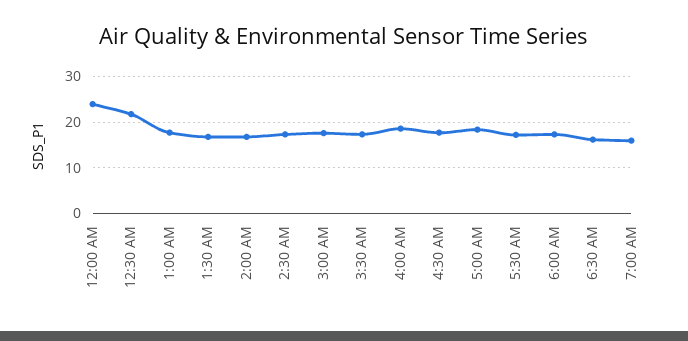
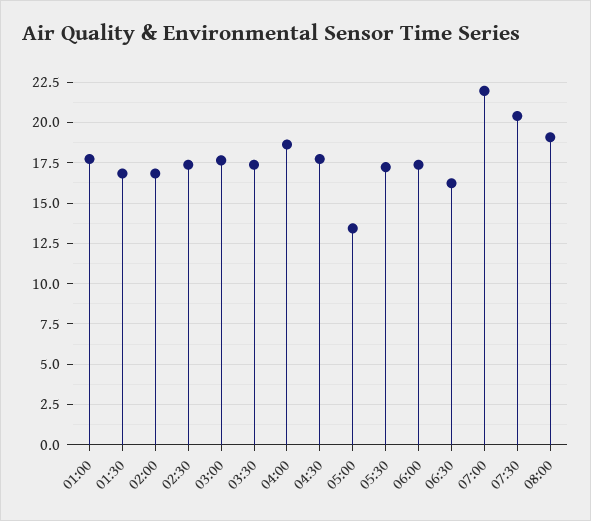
12:00 AM: 24 -> none
12:30 AM: 22 -> none
5:00 AM: 18 -> 13.5
7:00 AM: 16 -> 22
07:30: none -> 20.5
08:00: none -> 19

